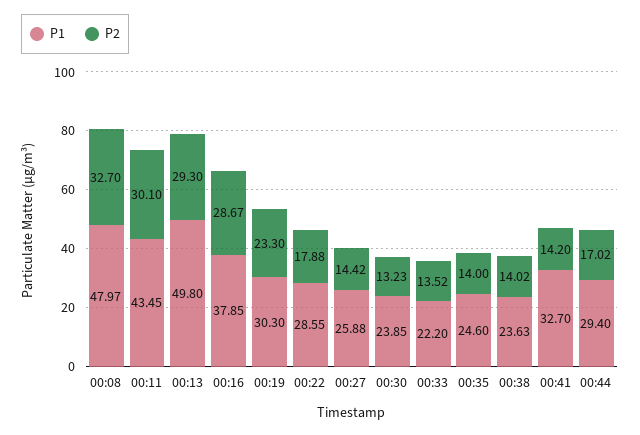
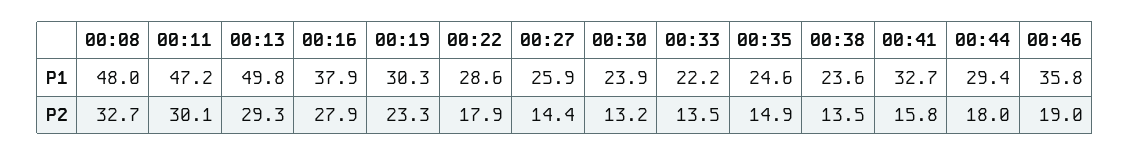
P1, 00:11: 43.45 -> 47.2
P2, 00:16: 28.67 -> 27.9
P2, 00:35: 14 -> 14.9
P2, 00:38: 14.02 -> 13.5
P2, 00:41: 14.2 -> 15.8
P2, 00:44: 17.02 -> 18
P1, 00:46: none -> 35.8
P2, 00:46: none -> 19

